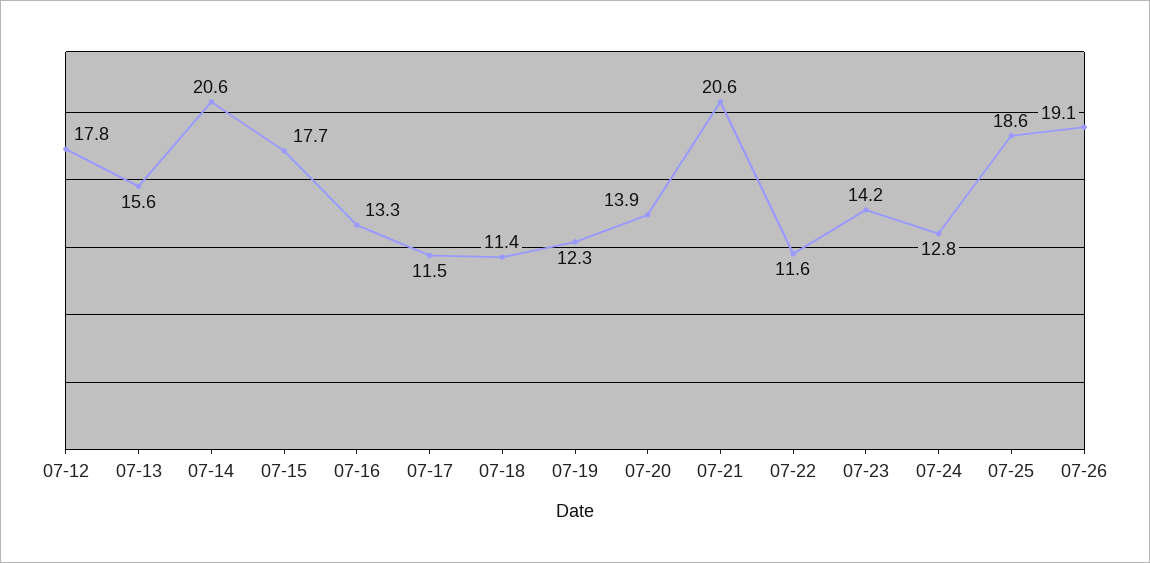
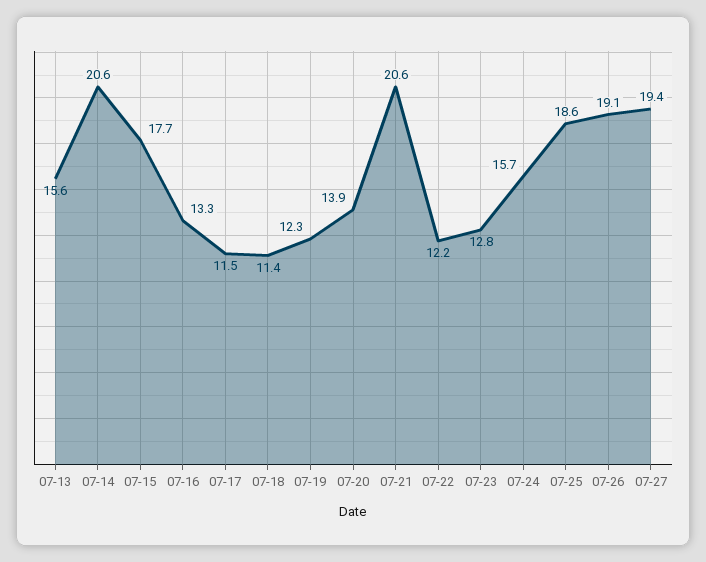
07-12: 17.8 -> none
07-22: 11.6 -> 12.2
07-23: 14.2 -> 12.8
07-24: 12.8 -> 15.7
07-27: none -> 19.4

